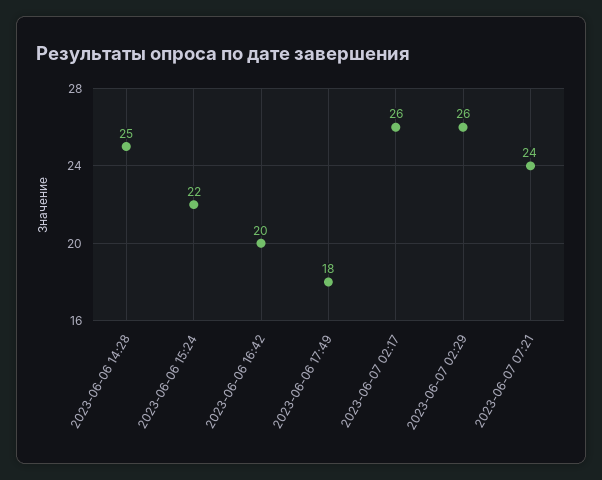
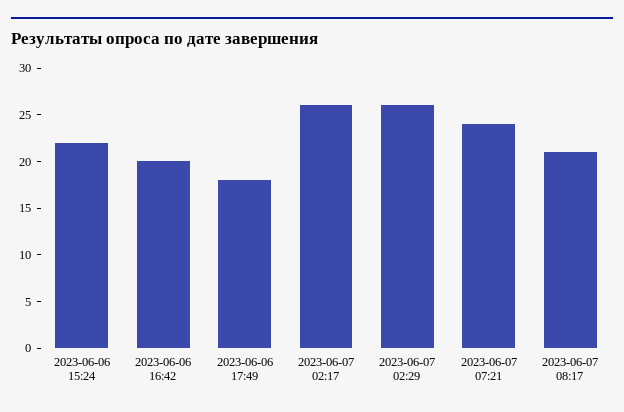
2023-06-06 14:28: 25 -> none
2023-06-07 08:17: none -> 21

